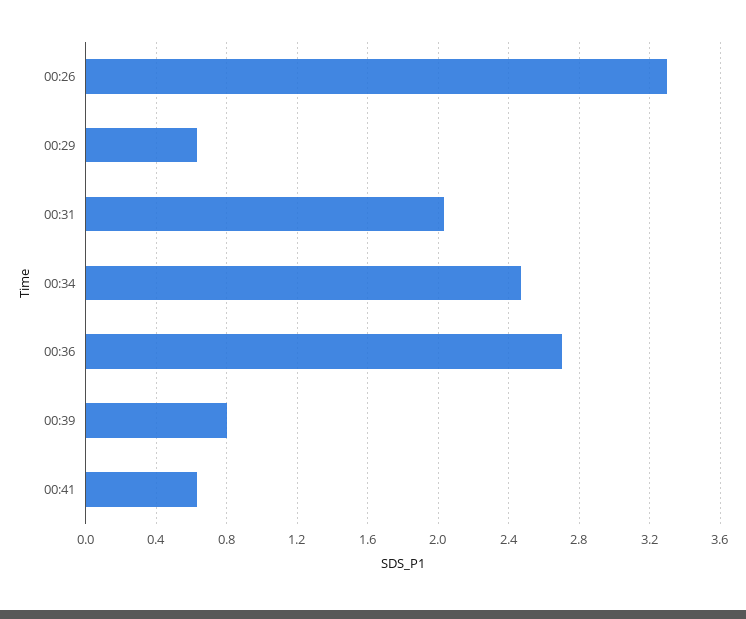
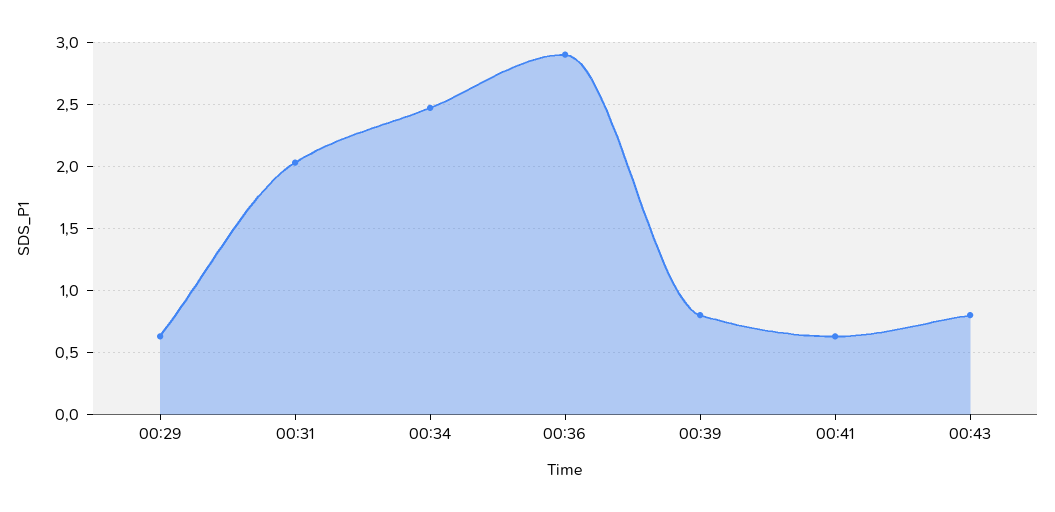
00:26: 3.3 -> none
00:36: 2.7 -> 2.9
00:43: none -> 0.8

